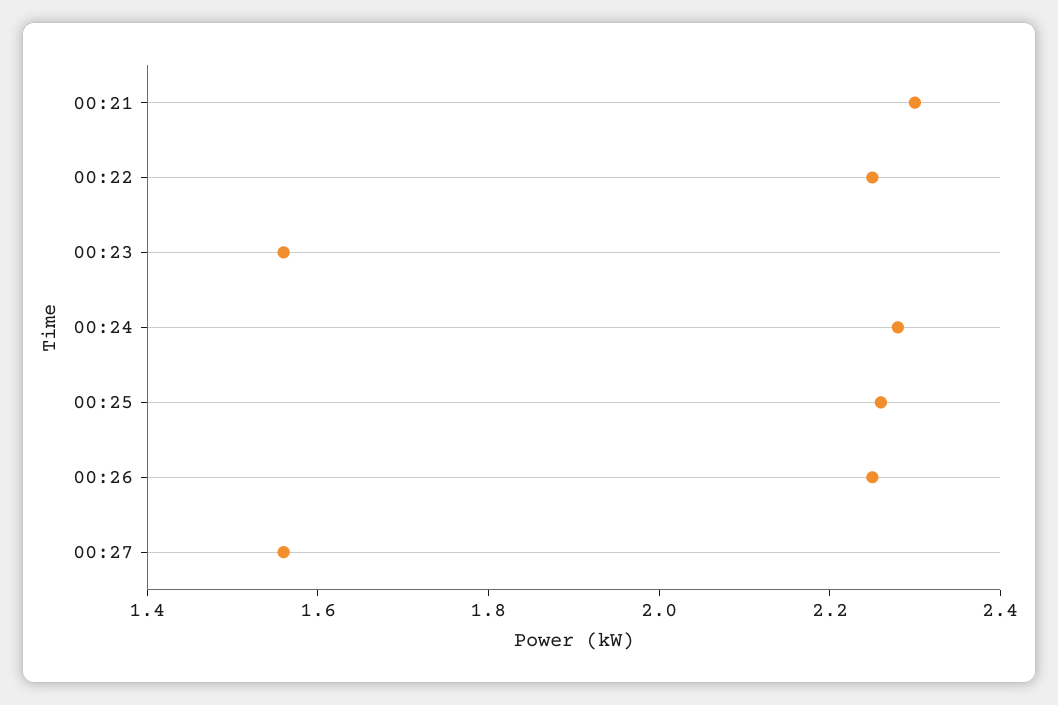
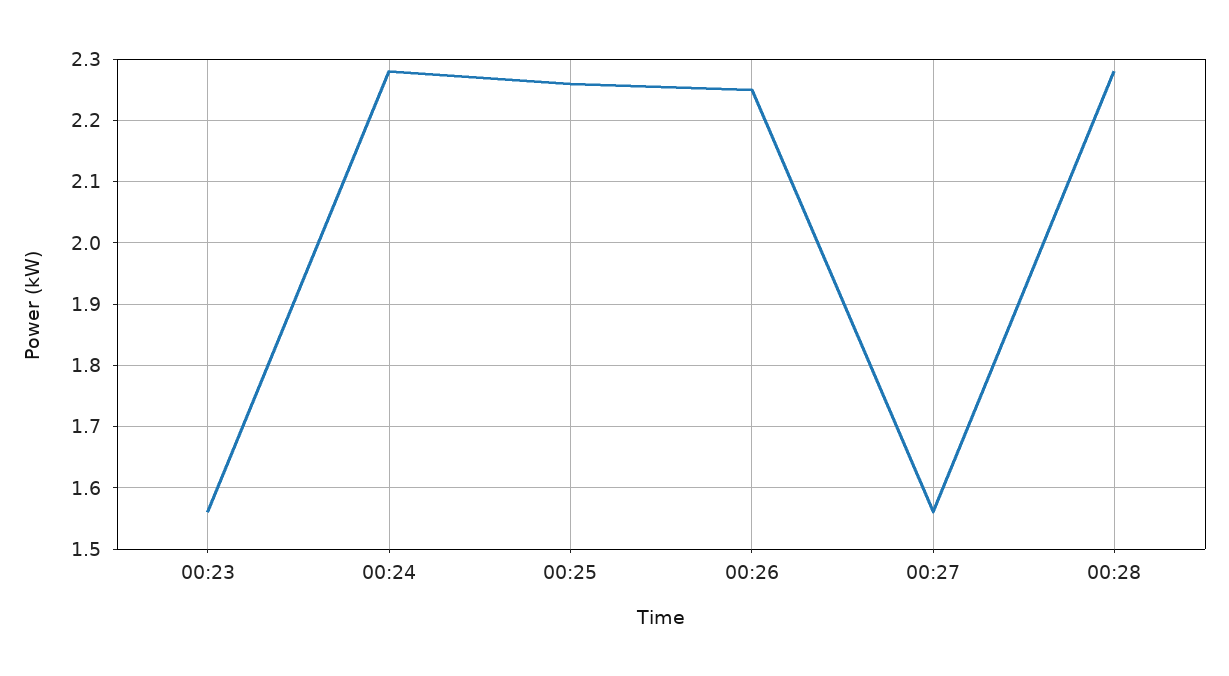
00:21: 2.3 -> none
00:22: 2.25 -> none
00:28: none -> 2.28

